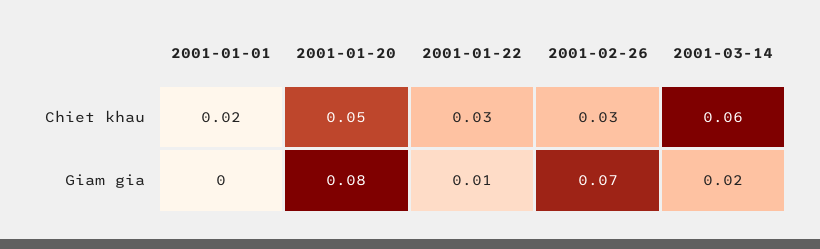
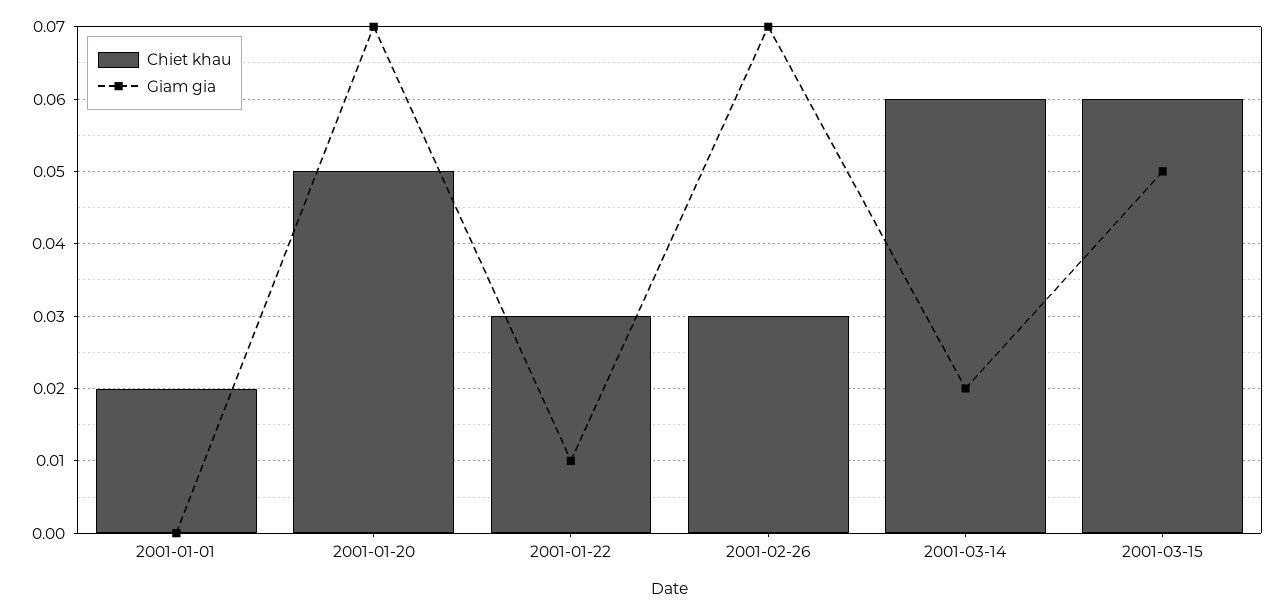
Giam gia, 2001-01-20: 0.08 -> 0.07
Chiet khau, 2001-03-15: none -> 0.06
Giam gia, 2001-03-15: none -> 0.05

